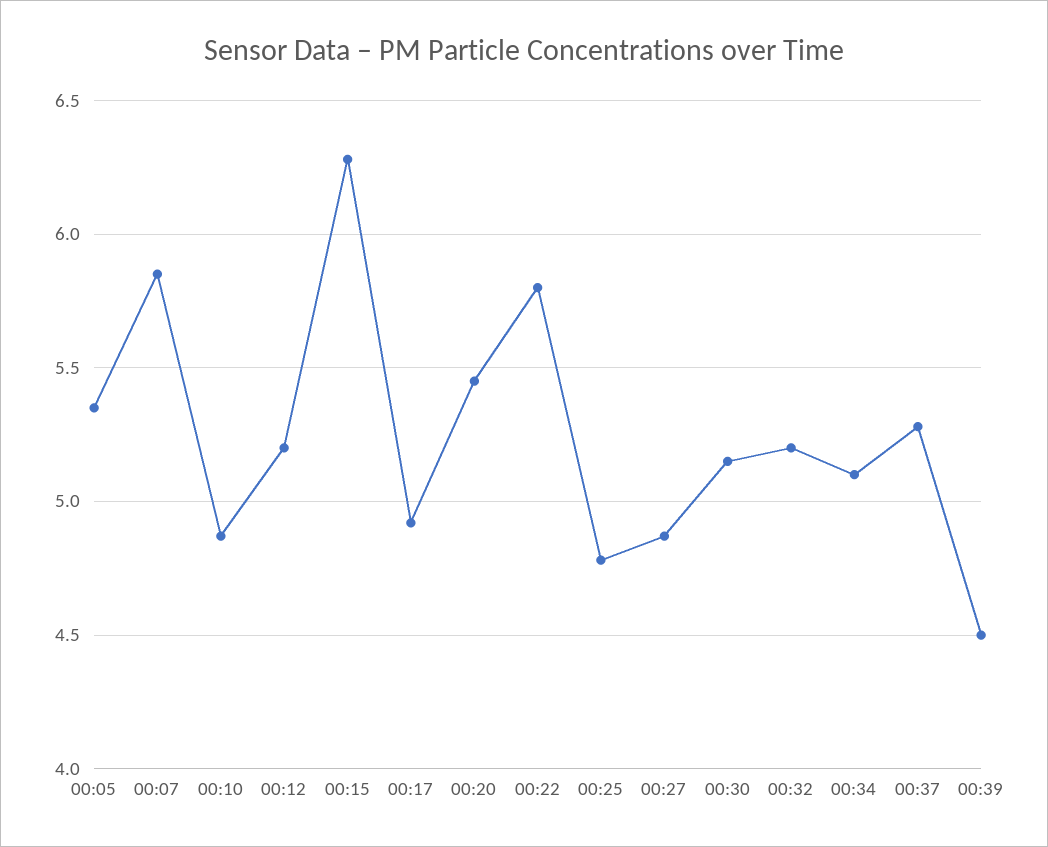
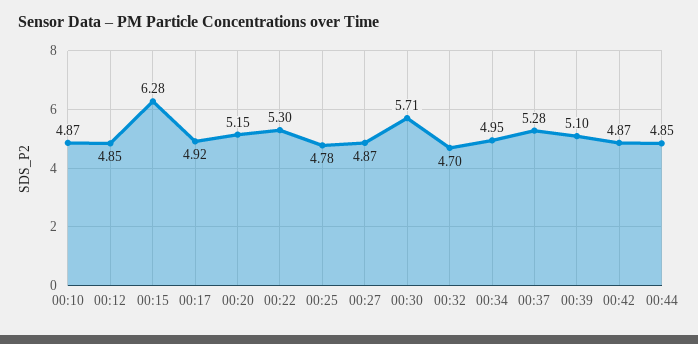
00:05: 5.35 -> none
00:07: 5.85 -> none
00:12: 5.2 -> 4.85
00:20: 5.45 -> 5.15
00:22: 5.8 -> 5.3
00:30: 5.15 -> 5.71
00:32: 5.2 -> 4.7
00:34: 5.1 -> 4.95
00:39: 4.5 -> 5.1
00:42: none -> 4.87
00:44: none -> 4.85

